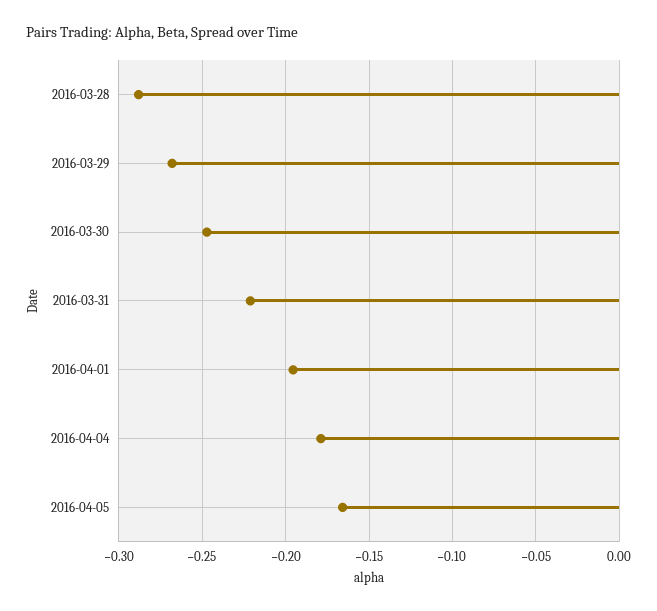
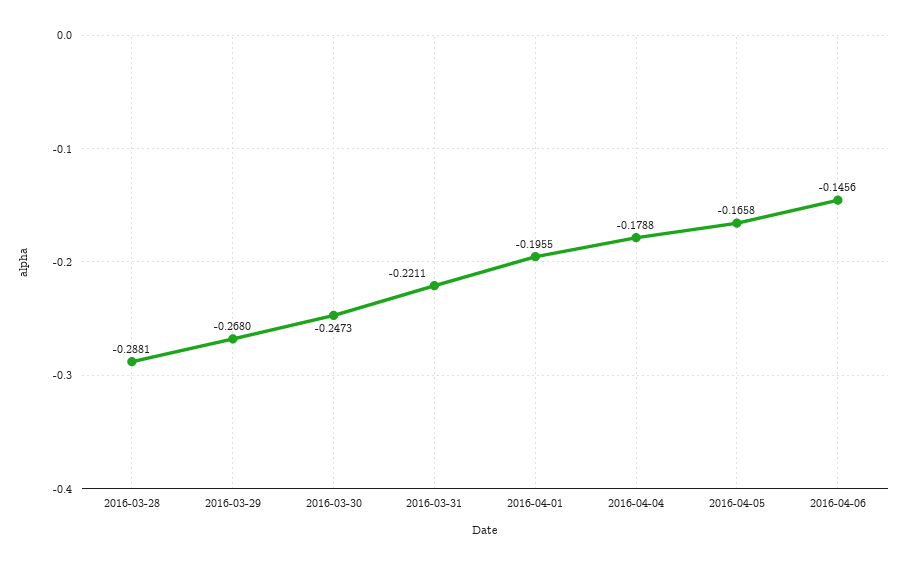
2016-04-06: none -> -0.1456

